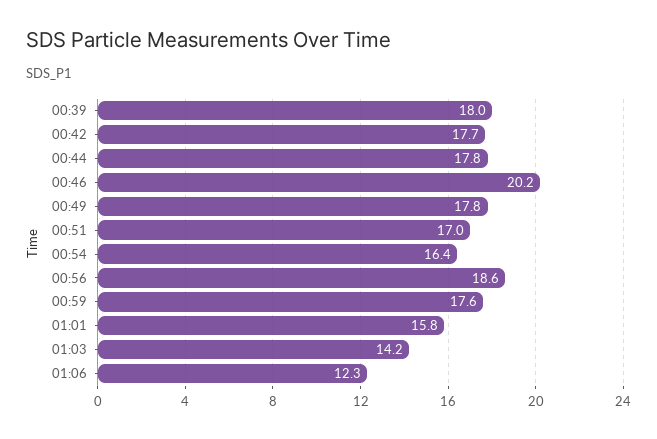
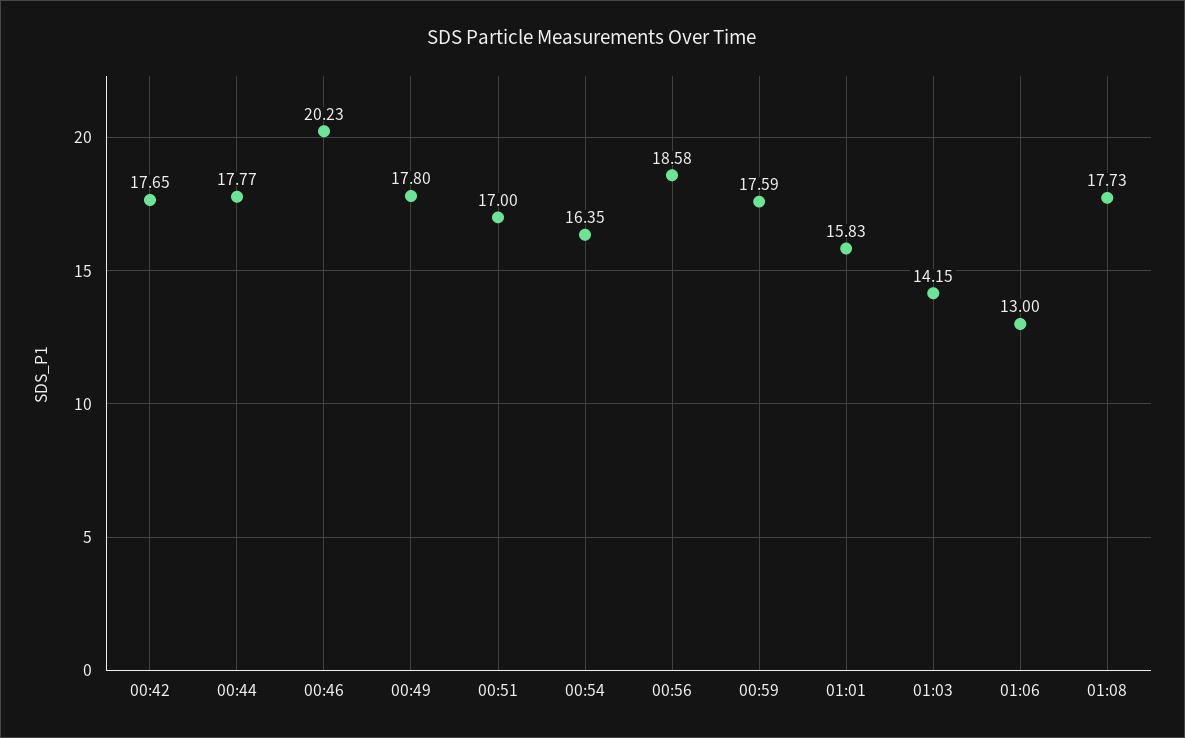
00:39: 18 -> none
01:06: 12.3 -> 13
01:08: none -> 17.73

